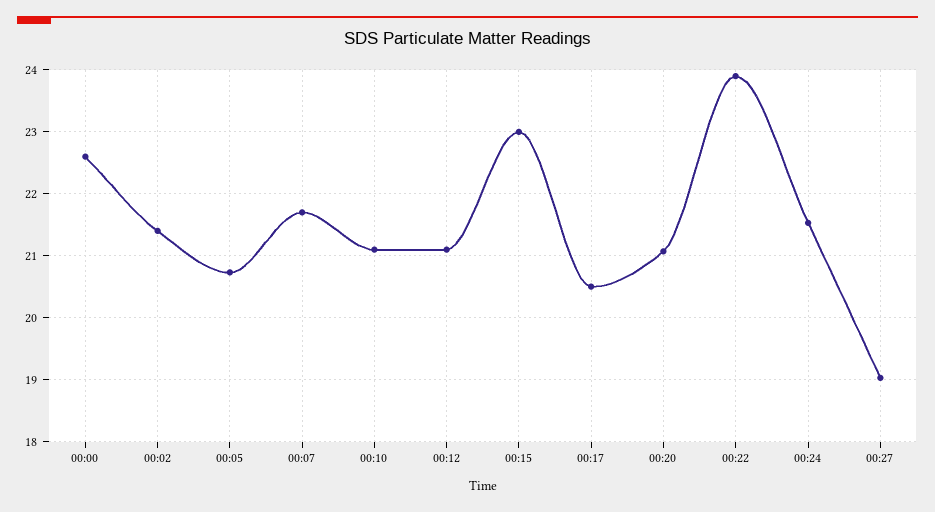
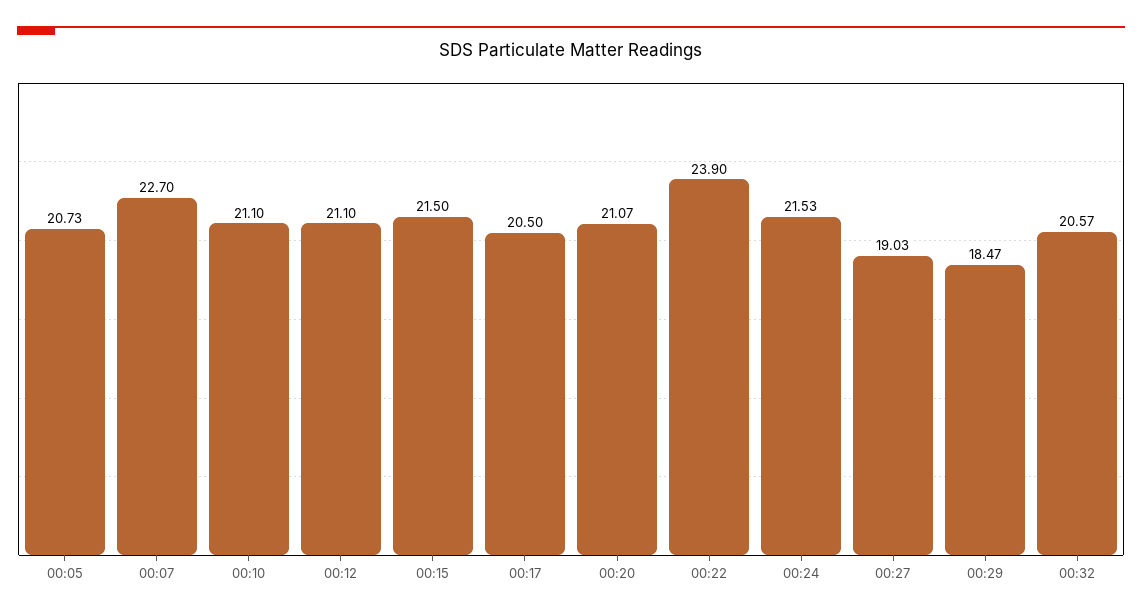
00:00: 22.6 -> none
00:02: 21.4 -> none
00:07: 21.7 -> 22.7
00:15: 23 -> 21.5
00:29: none -> 18.47
00:32: none -> 20.57

